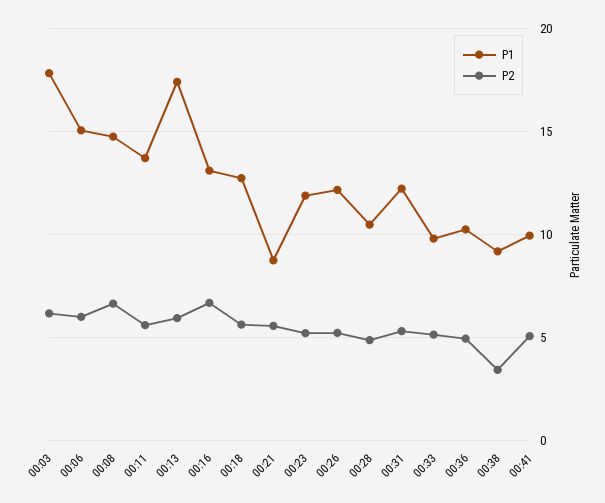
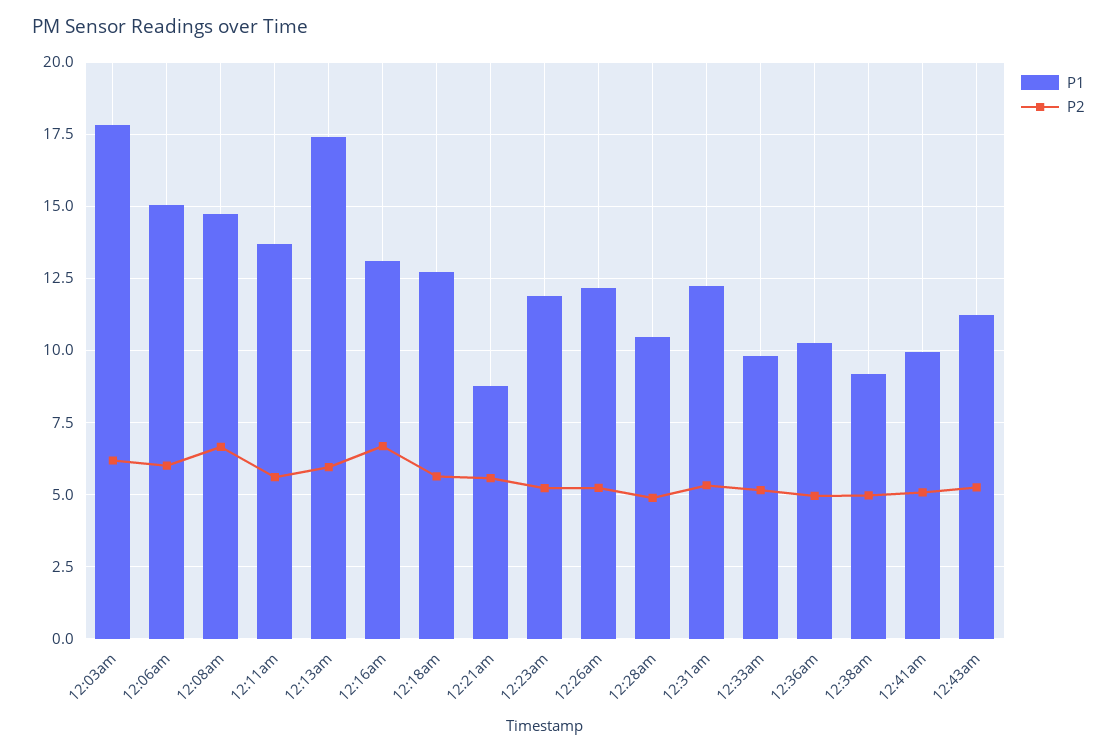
P2, 00:38: 3.5 -> 5
P1, 12:43am: none -> 11.25
P2, 12:43am: none -> 5.25

